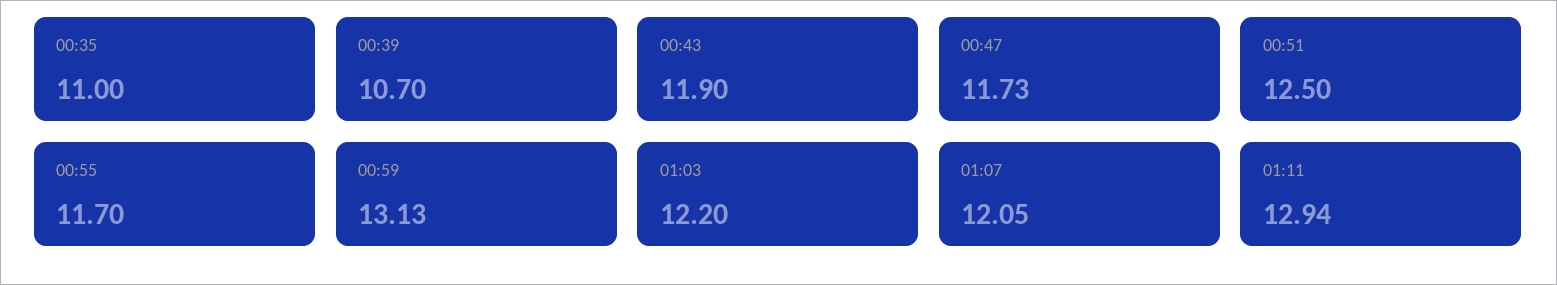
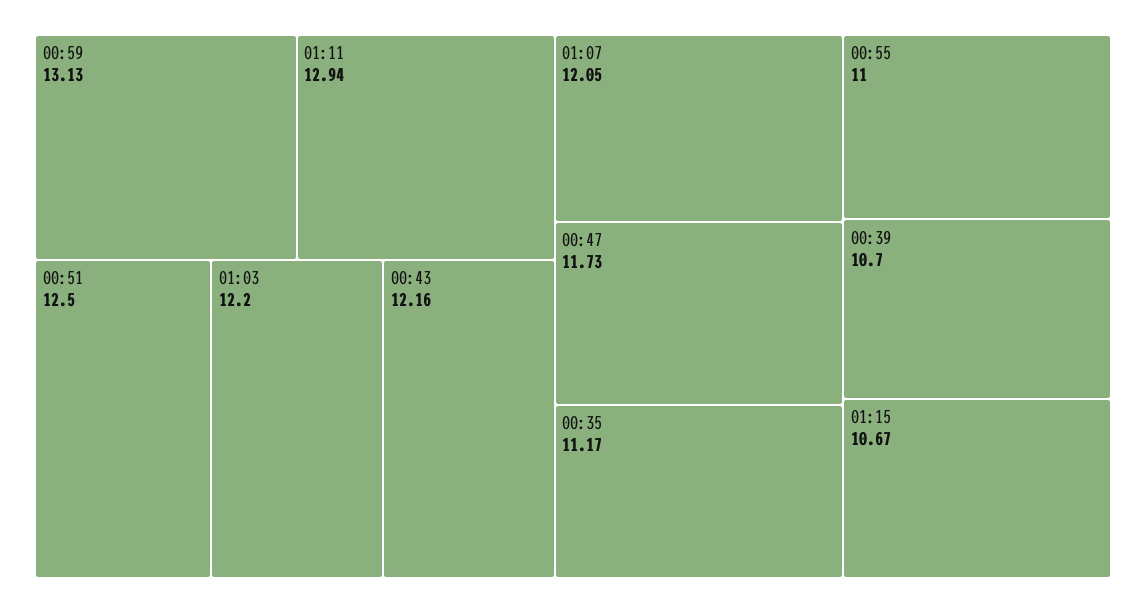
00:35: 11 -> 11.17
00:43: 11.9 -> 12.16
00:55: 11.7 -> 11
01:15: none -> 10.67

